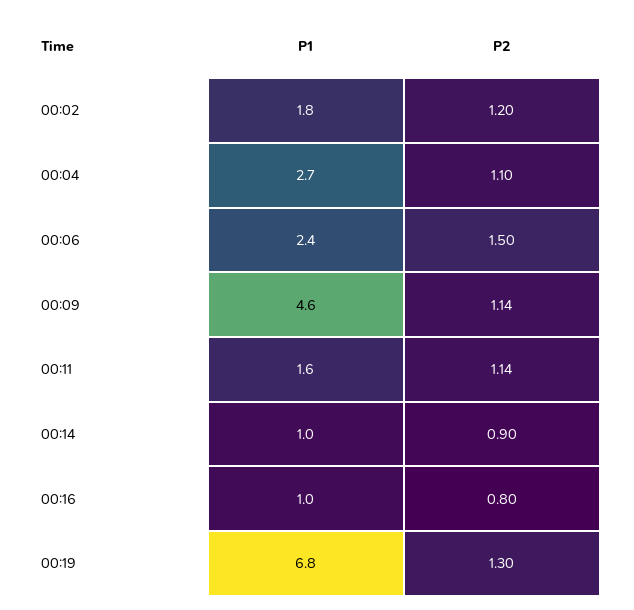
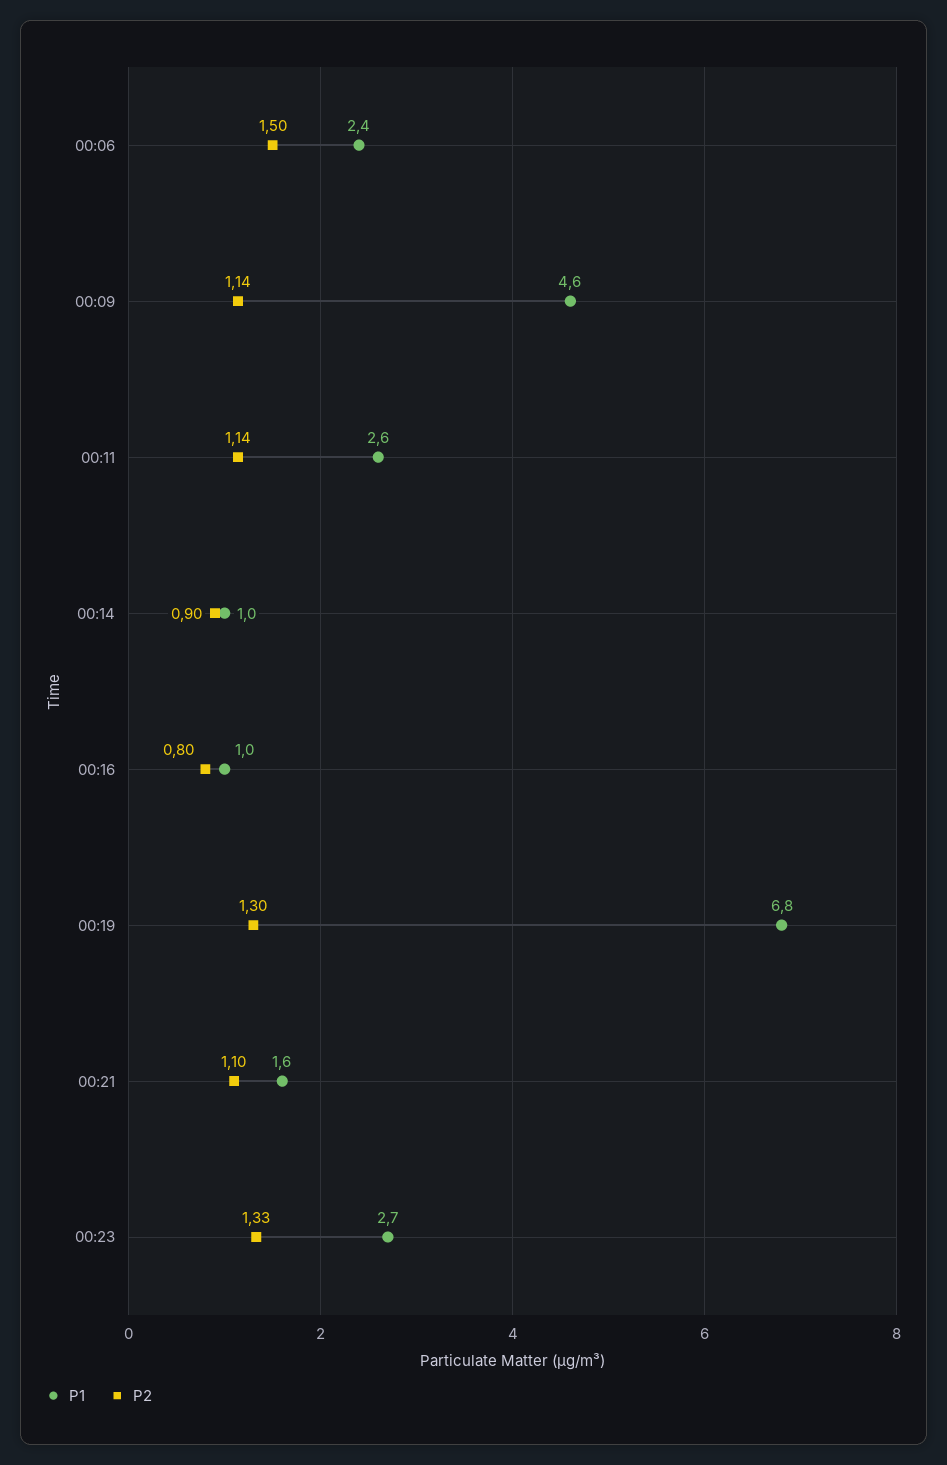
P1, 00:02: 1.8 -> none
P2, 00:02: 1.2 -> none
P1, 00:04: 2.7 -> none
P2, 00:04: 1.1 -> none
P1, 00:11: 1.6 -> 2.6
P1, 00:21: none -> 1.6
P2, 00:21: none -> 1.1
P1, 00:23: none -> 2.7
P2, 00:23: none -> 1.33

